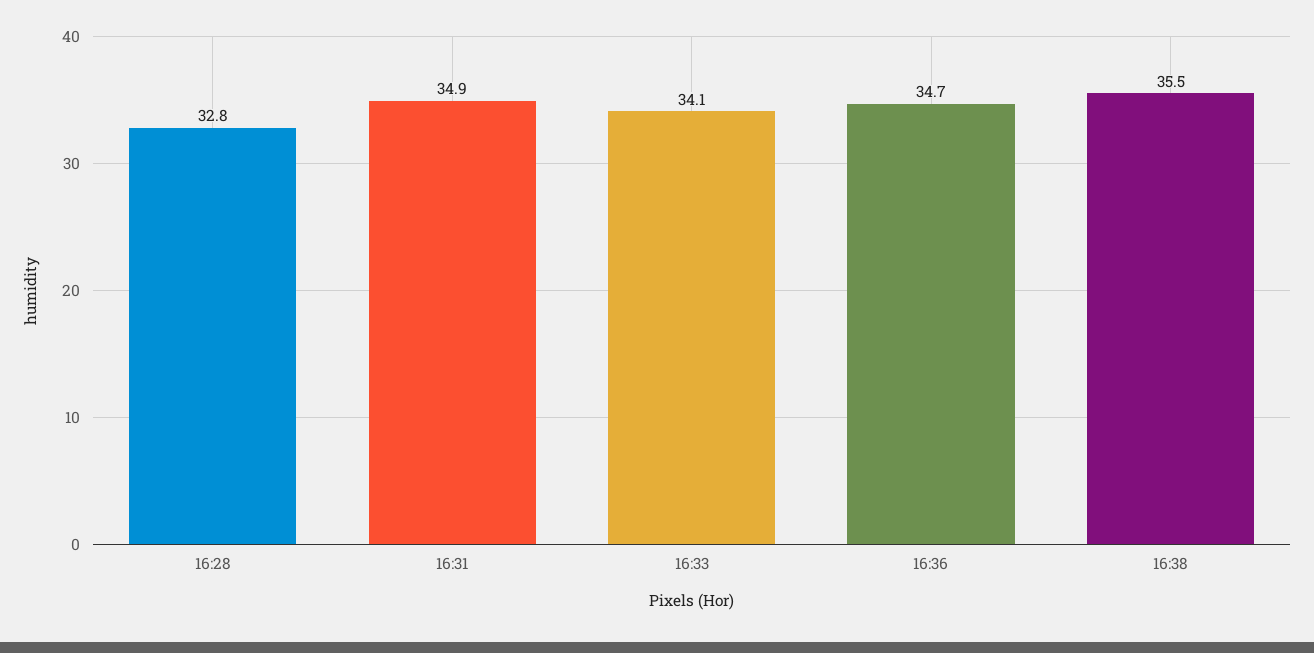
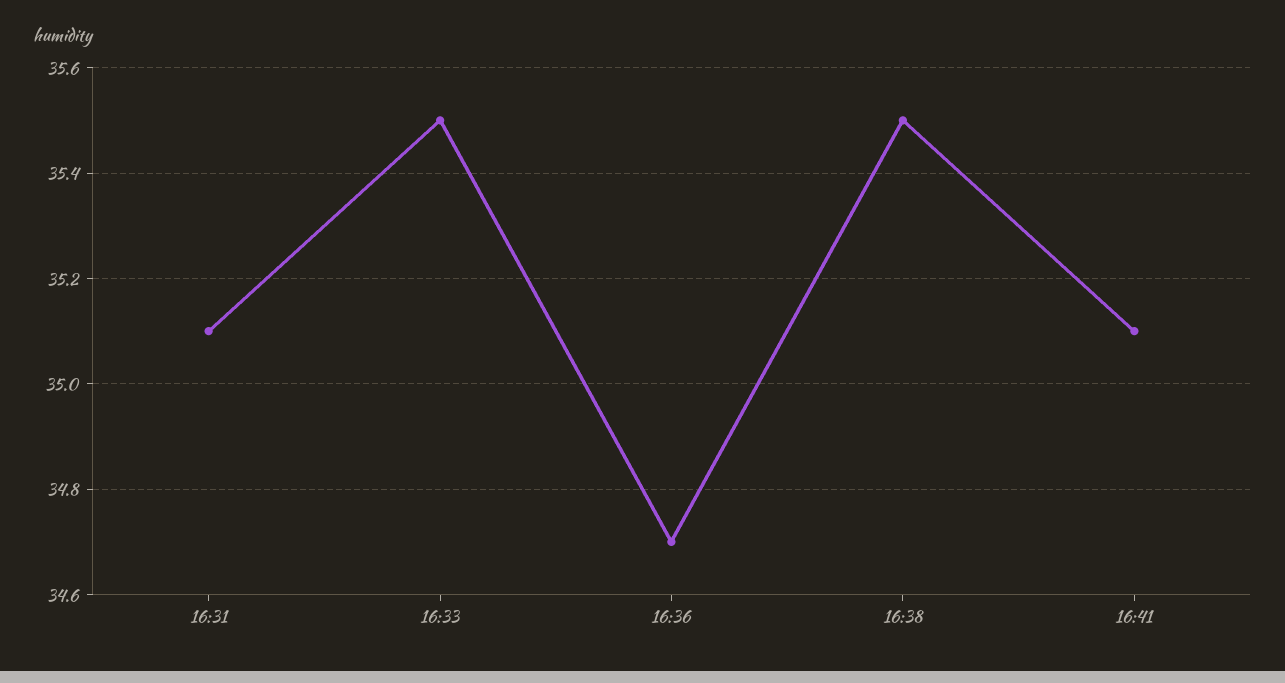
16:28: 32.8 -> none
16:31: 34.9 -> 35.1
16:33: 34.1 -> 35.5
16:41: none -> 35.1

